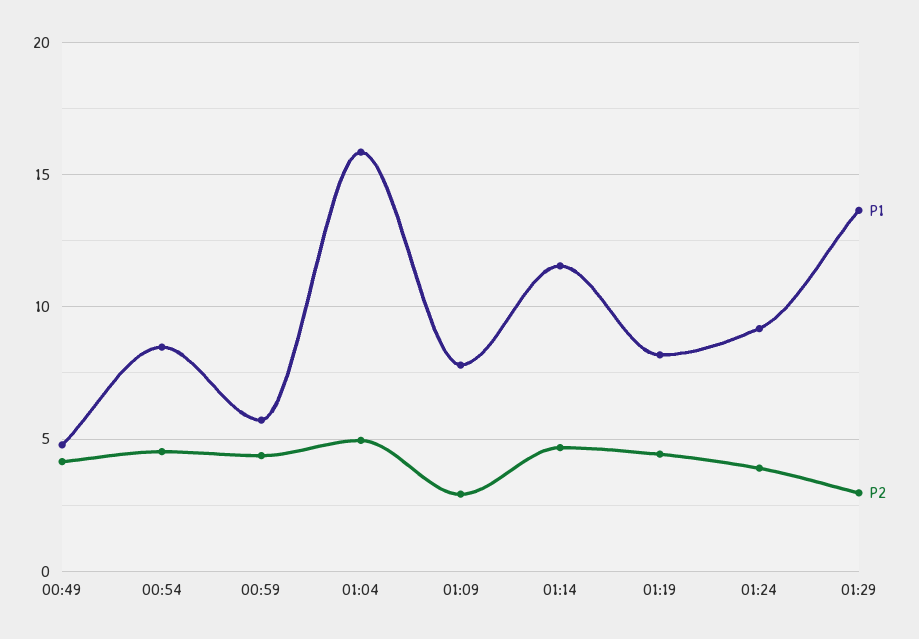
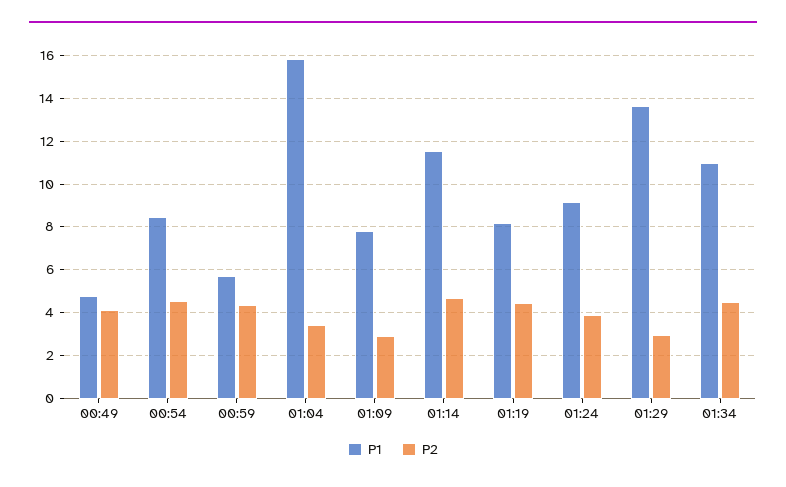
P2, 01:04: 5 -> 3.5
P1, 01:34: none -> 11
P2, 01:34: none -> 4.5

